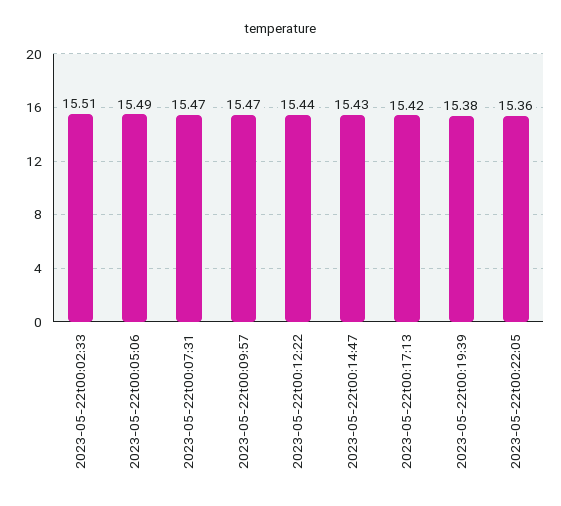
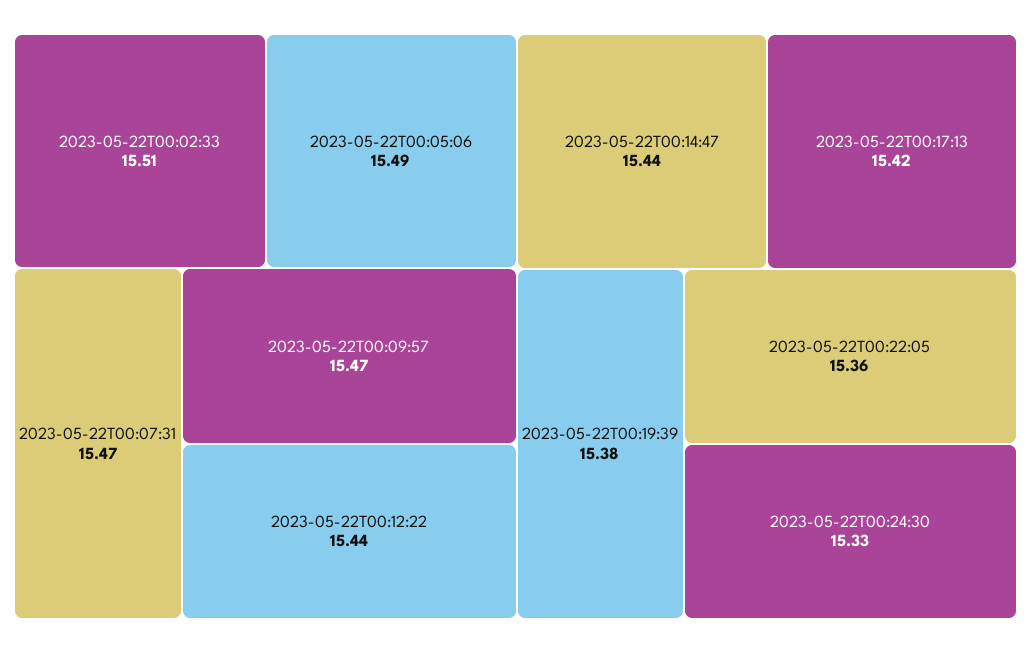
2023-05-22t00:14:47: 15.43 -> 15.44
2023-05-22T00:24:30: none -> 15.33

